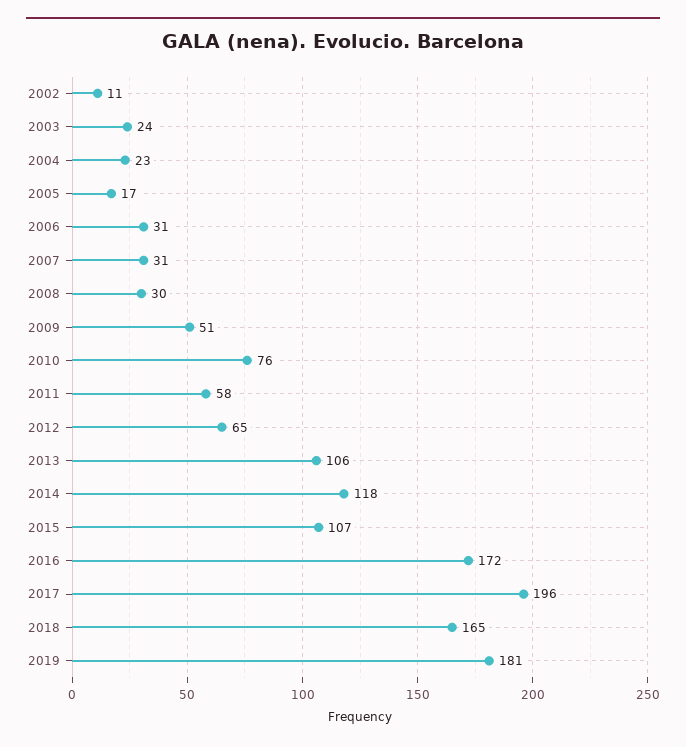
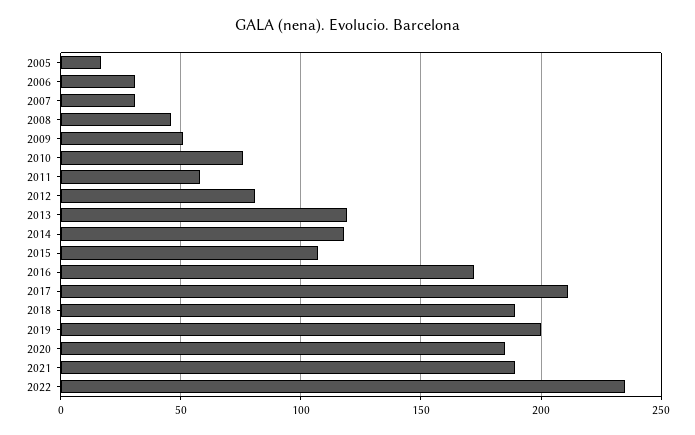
2002: 11 -> none
2003: 24 -> none
2004: 23 -> none
2008: 30 -> 45
2012: 65 -> 80
2013: 106 -> 120
2017: 196 -> 210
2018: 165 -> 190
2019: 181 -> 200
2020: none -> 185
2021: none -> 190
2022: none -> 235

